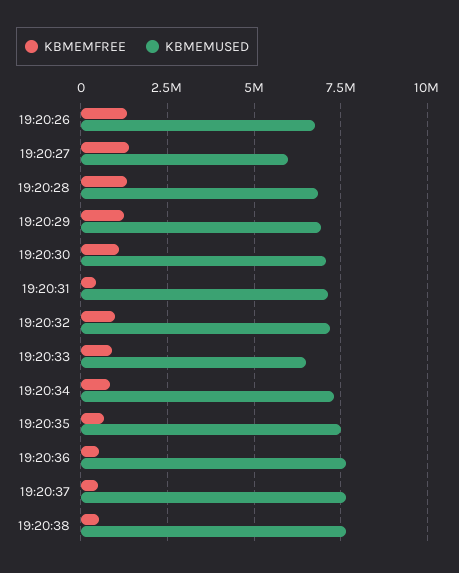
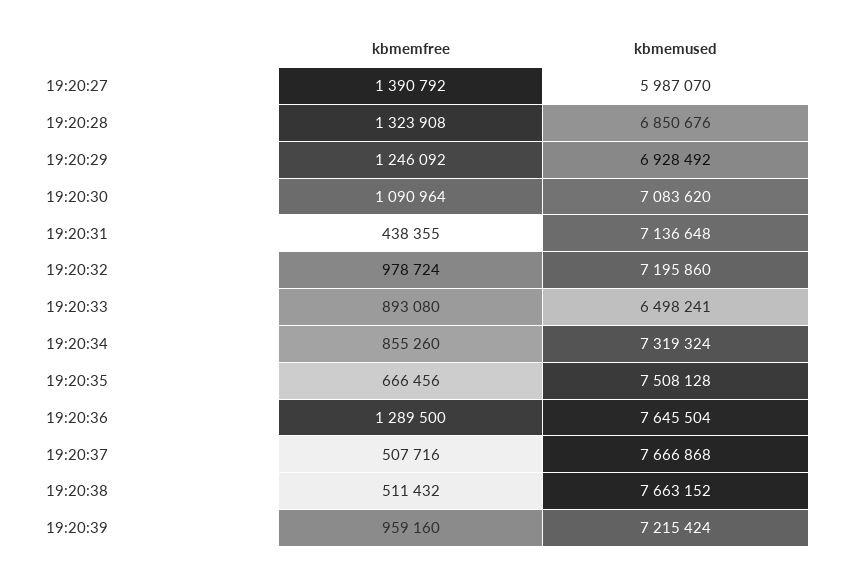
KBMEMFREE, 19:20:26: 1250000 -> none
KBMEMUSED, 19:20:26: 6750000 -> none
KBMEMFREE, 19:20:36: 500000 -> 1289500
KBMEMFREE, 19:20:39: none -> 959160
KBMEMUSED, 19:20:39: none -> 7215424

